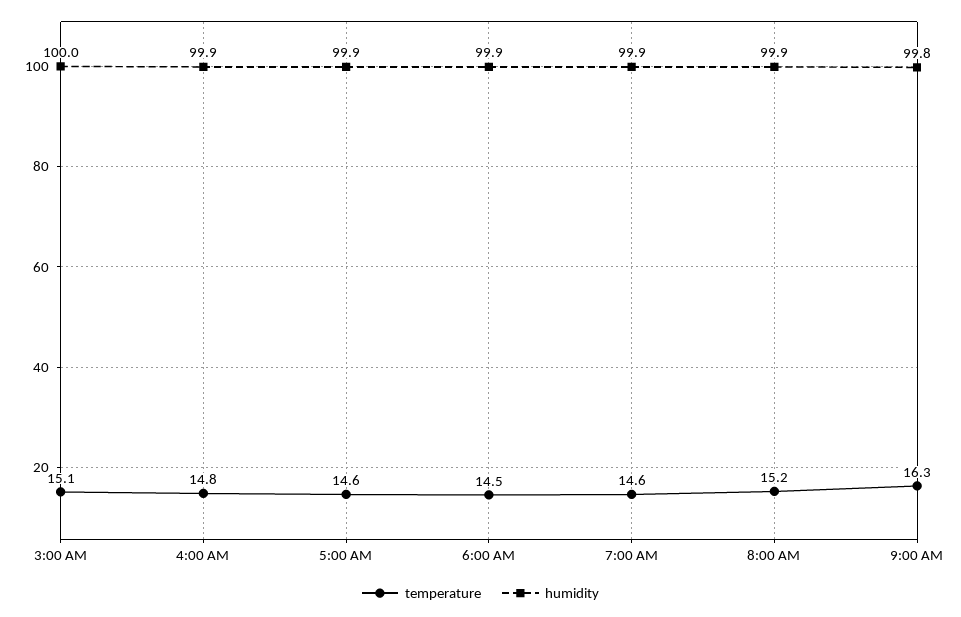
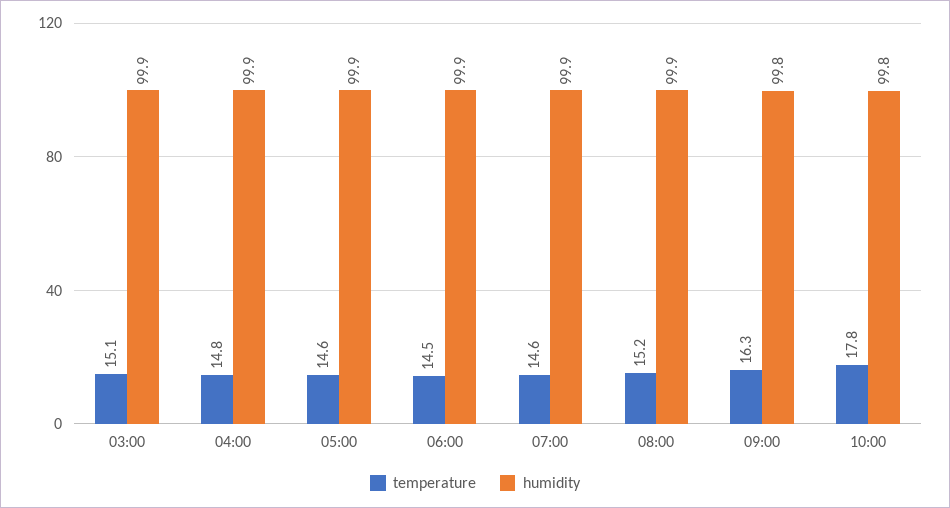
humidity, 3:00 AM: 100 -> 99.9
temperature, 10:00: none -> 17.8
humidity, 10:00: none -> 99.8

